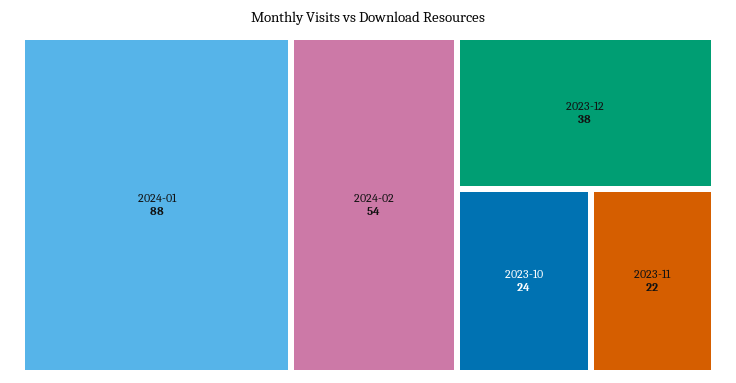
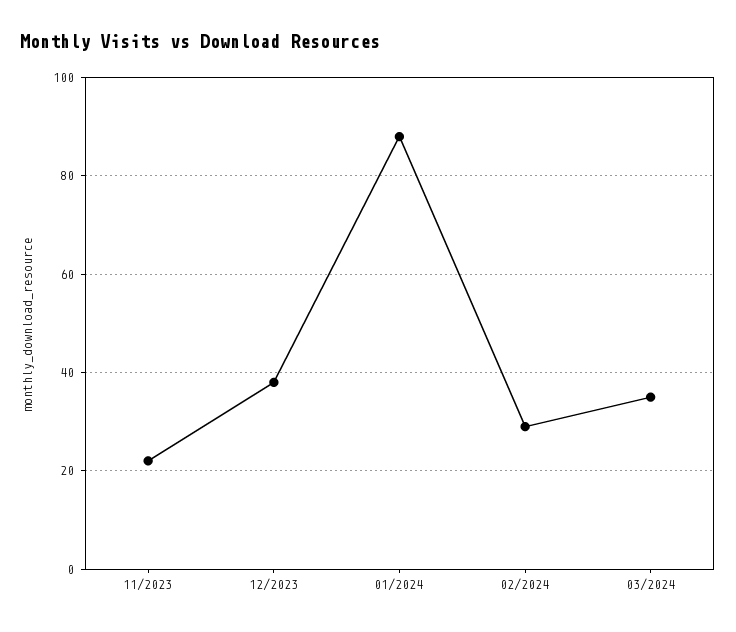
2024-02: 54 -> 30
2023-10: 24 -> none
03/2024: none -> 35

